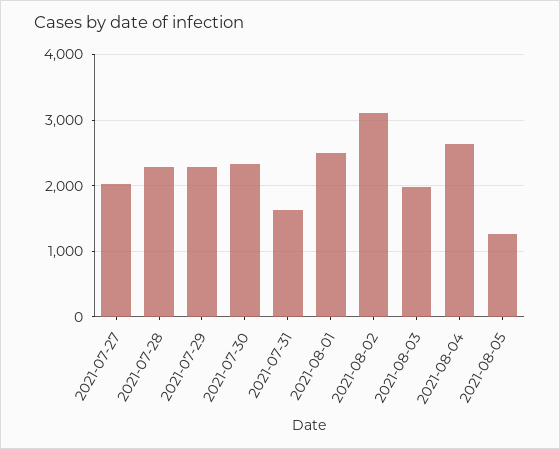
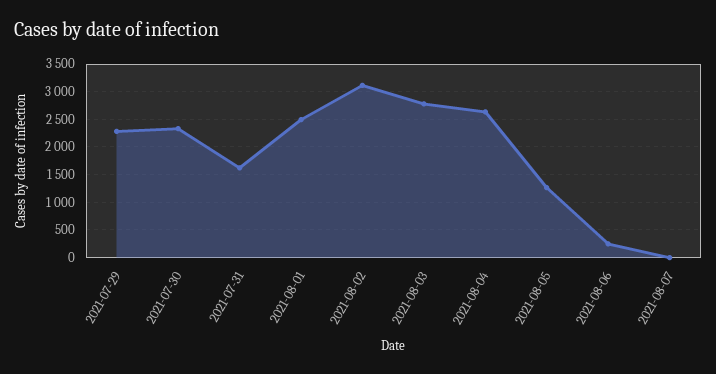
2021-07-27: 2000 -> none
2021-07-28: 2300 -> none
2021-08-03: 2000 -> 2750
2021-08-06: none -> 250
2021-08-07: none -> 0

